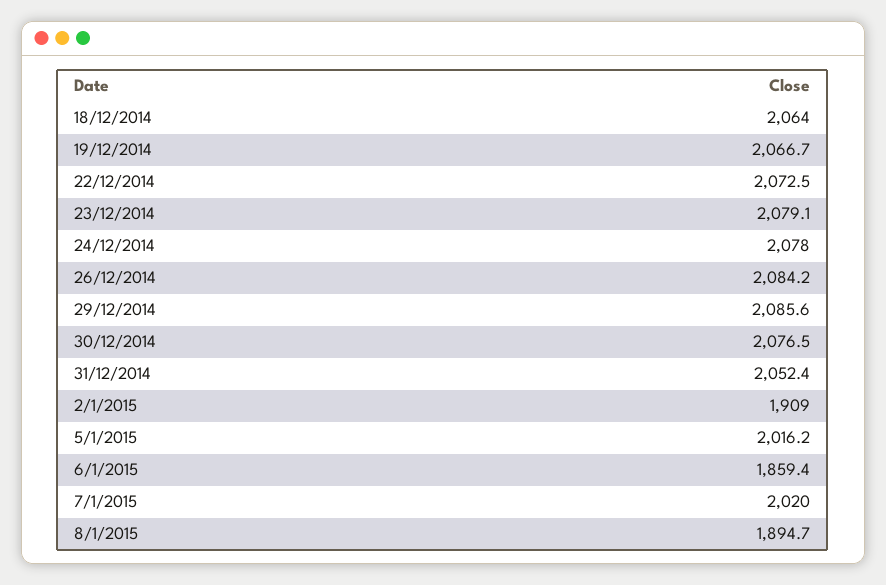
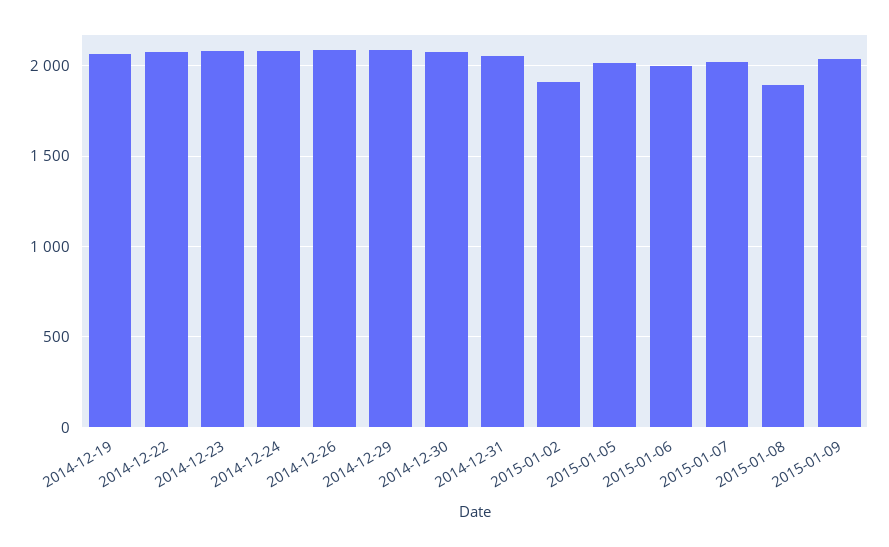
18/12/2014: 2064 -> none
6/1/2015: 1859.4 -> 2000
2015-01-09: none -> 2050

